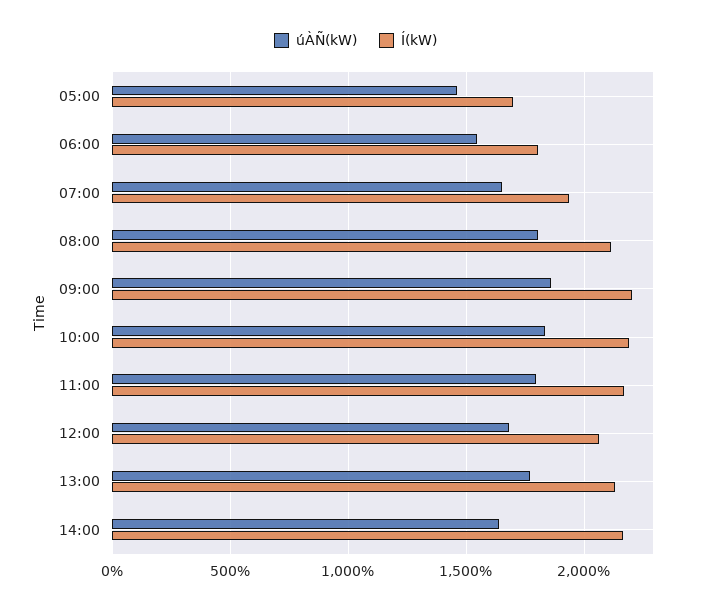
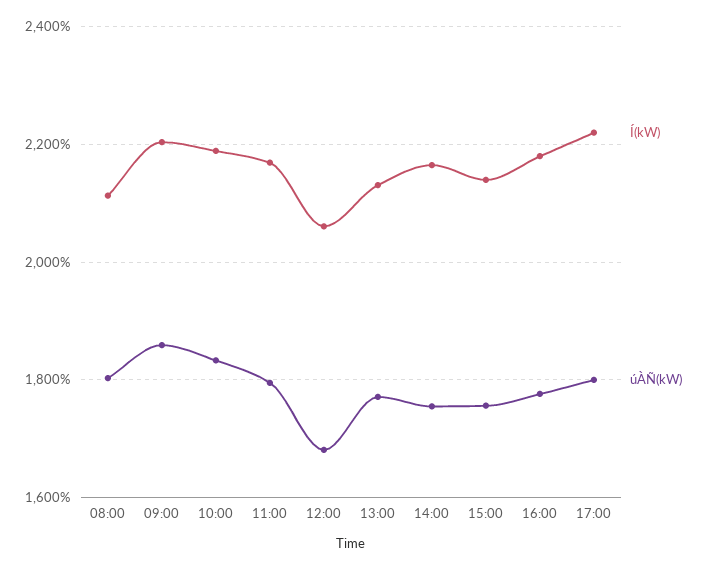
úÀÑ(kW), 05:00: 1450 -> none
Í(kW), 05:00: 1700 -> none
úÀÑ(kW), 06:00: 1550 -> none
Í(kW), 06:00: 1800 -> none
úÀÑ(kW), 07:00: 1650 -> none
Í(kW), 07:00: 1950 -> none
úÀÑ(kW), 14:00: 1650 -> 1760
Í(kW), 15:00: none -> 2140
úÀÑ(kW), 15:00: none -> 1760
Í(kW), 16:00: none -> 2180
úÀÑ(kW), 16:00: none -> 1780
Í(kW), 17:00: none -> 2220
úÀÑ(kW), 17:00: none -> 1800

